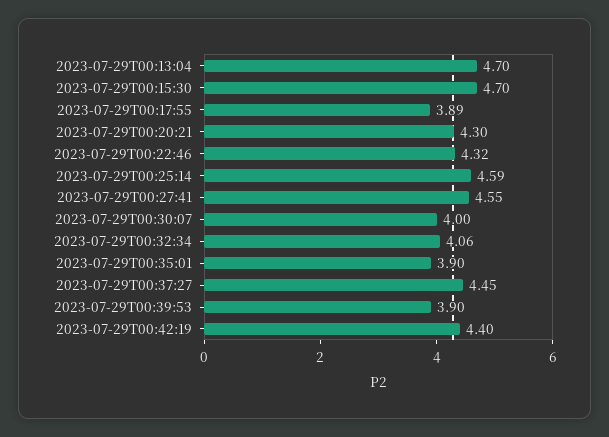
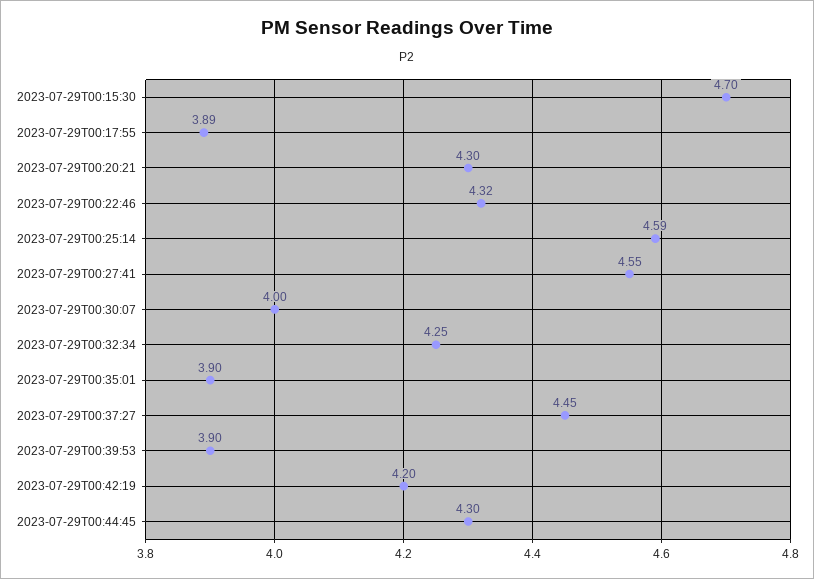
2023-07-29T00:13:04: 4.7 -> none
2023-07-29T00:32:34: 4.06 -> 4.25
2023-07-29T00:42:19: 4.4 -> 4.2
2023-07-29T00:44:45: none -> 4.3

